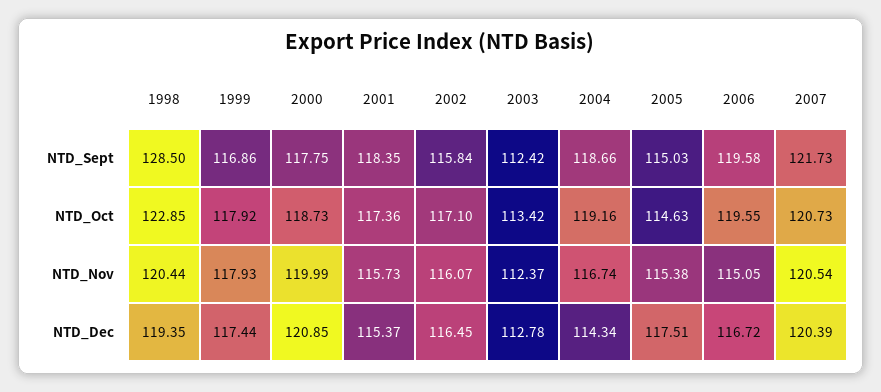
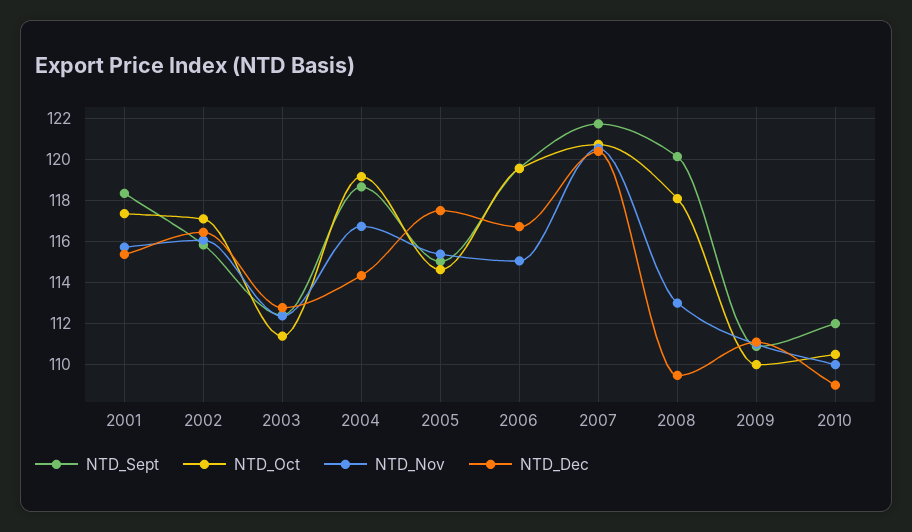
NTD_Sept, 1998: 128.5 -> none
NTD_Sept, 1999: 116.86 -> none
NTD_Sept, 2000: 117.75 -> none
NTD_Oct, 1998: 122.85 -> none
NTD_Oct, 1999: 117.92 -> none
NTD_Oct, 2000: 118.73 -> none
NTD_Oct, 2003: 113.42 -> 111.5
NTD_Nov, 1998: 120.44 -> none
NTD_Nov, 1999: 117.93 -> none
NTD_Nov, 2000: 119.99 -> none
NTD_Dec, 1998: 119.35 -> none
NTD_Dec, 1999: 117.44 -> none
NTD_Dec, 2000: 120.85 -> none
NTD_Sept, 2008: none -> 120
NTD_Oct, 2008: none -> 118
NTD_Nov, 2008: none -> 113
NTD_Dec, 2008: none -> 109.5
NTD_Sept, 2009: none -> 111
NTD_Oct, 2009: none -> 110
NTD_Nov, 2009: none -> 111
NTD_Dec, 2009: none -> 111
NTD_Sept, 2010: none -> 112
NTD_Oct, 2010: none -> 110.5
NTD_Nov, 2010: none -> 110
NTD_Dec, 2010: none -> 109

